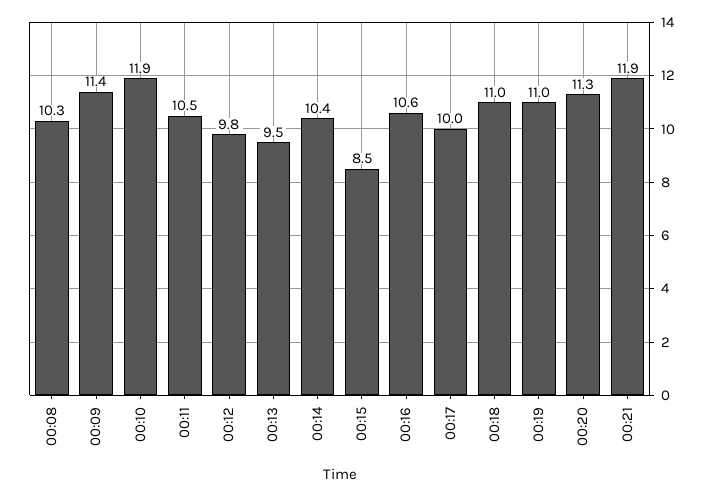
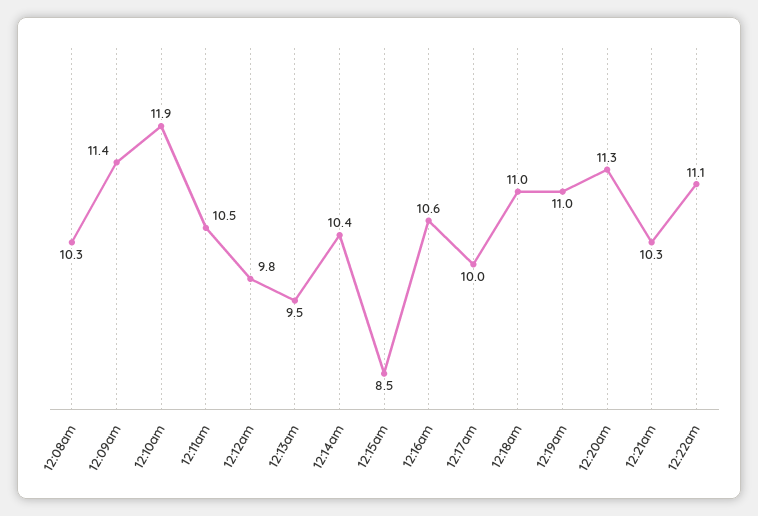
00:21: 11.9 -> 10.3
12:22am: none -> 11.1

